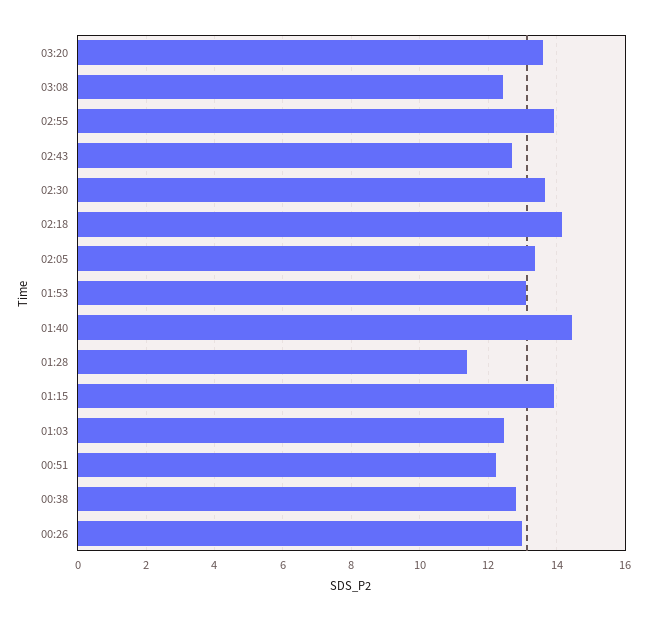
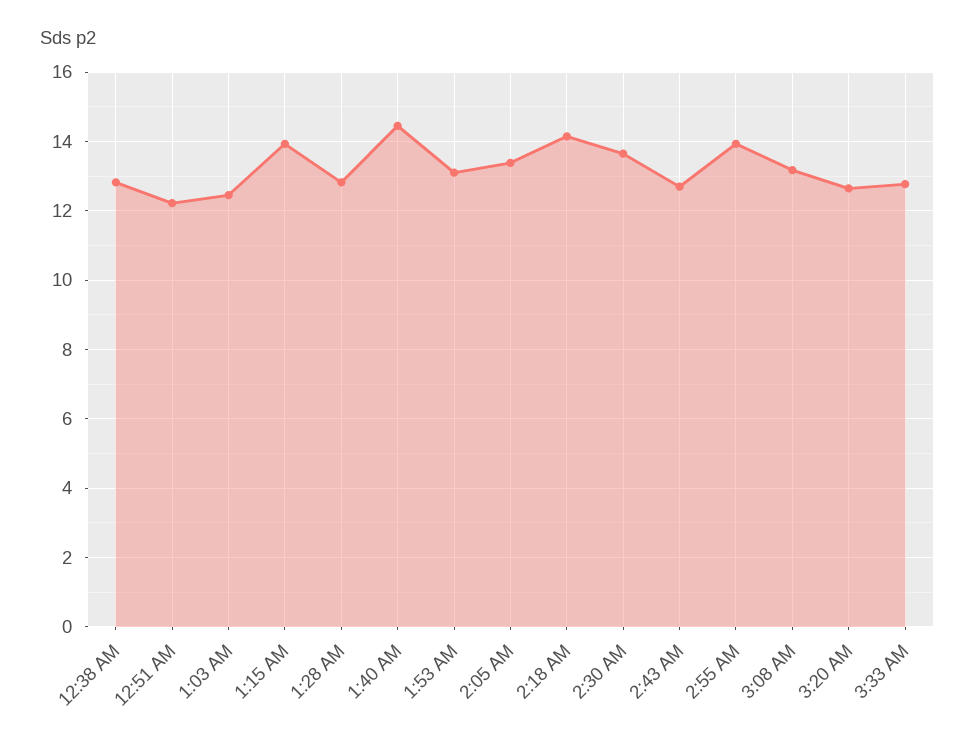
03:20: 13.6 -> 12.6
03:08: 12.4 -> 13.2
01:28: 11.4 -> 12.8
00:26: 13 -> none
3:33 AM: none -> 12.8

